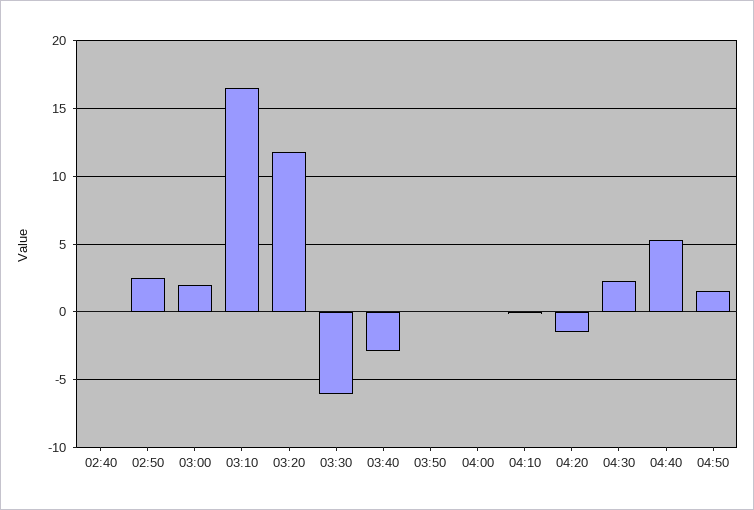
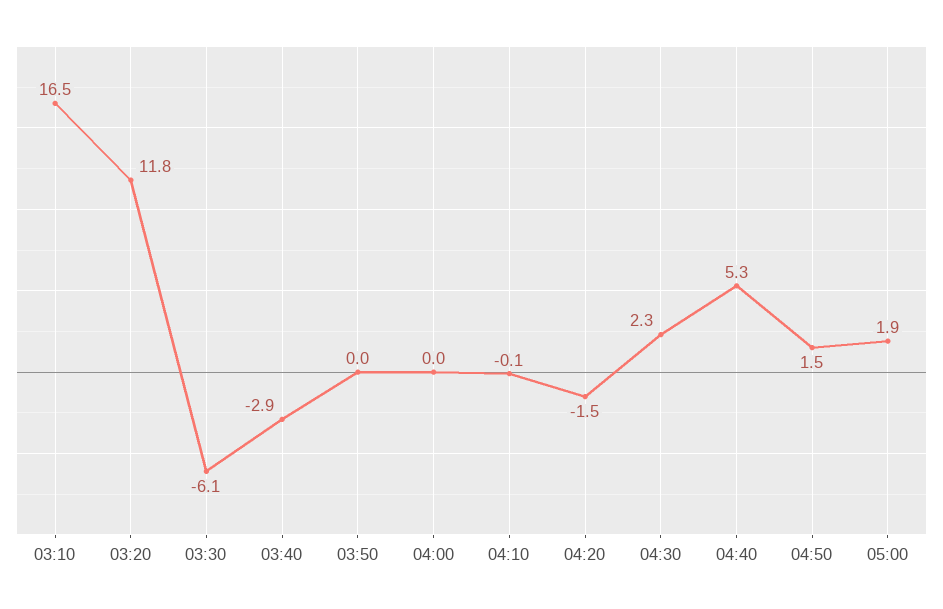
02:40: 0 -> none
02:50: 2.5 -> none
03:00: 2 -> none
05:00: none -> 1.9

